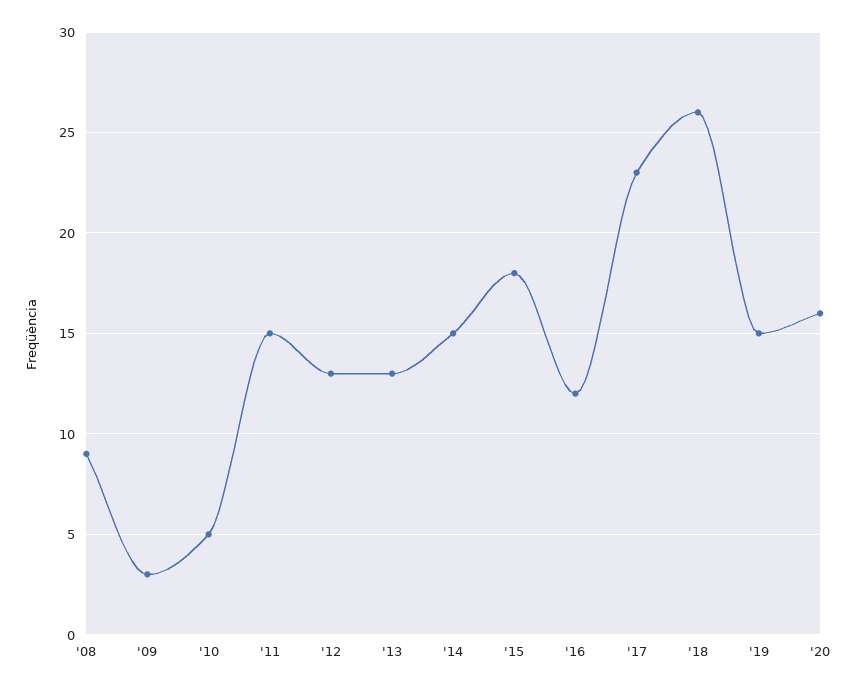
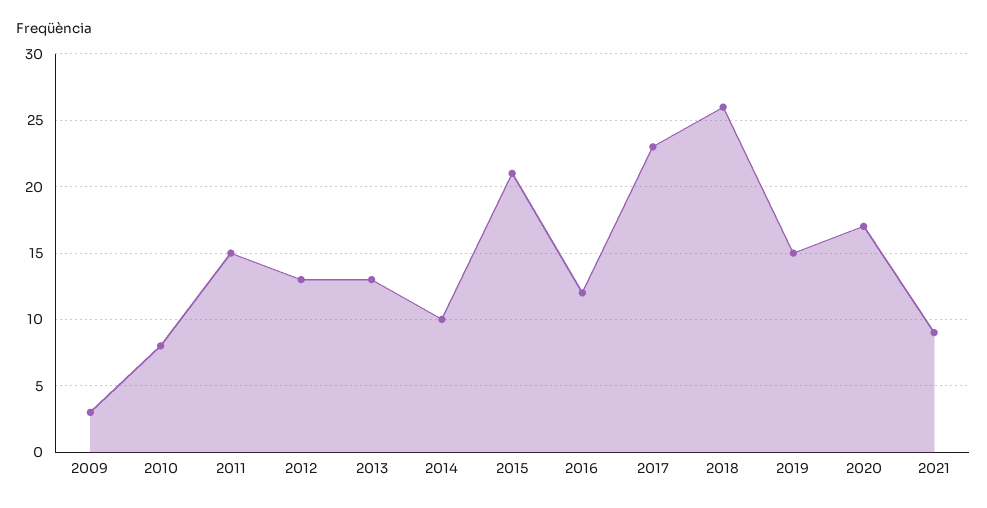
'08: 9 -> none
'10: 5 -> 8
'14: 15 -> 10
'15: 18 -> 21
'20: 16 -> 17
2021: none -> 9

